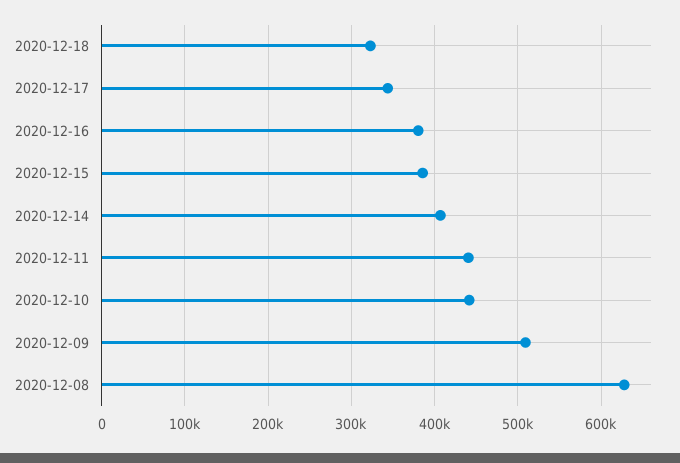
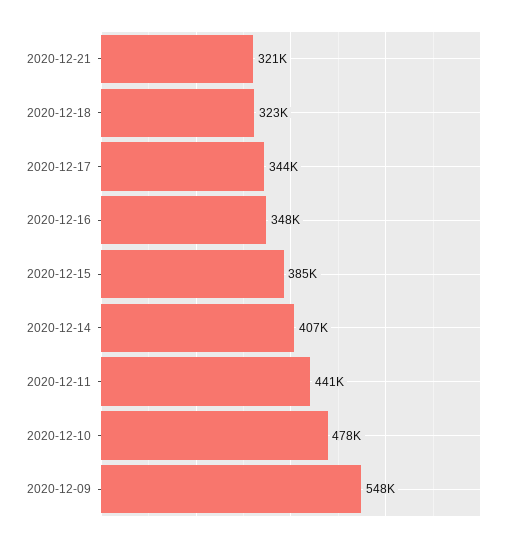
2020-12-16: 380000 -> 348000
2020-12-10: 440000 -> 478000
2020-12-09: 510000 -> 548000
2020-12-08: 630000 -> none
2020-12-21: none -> 321000

